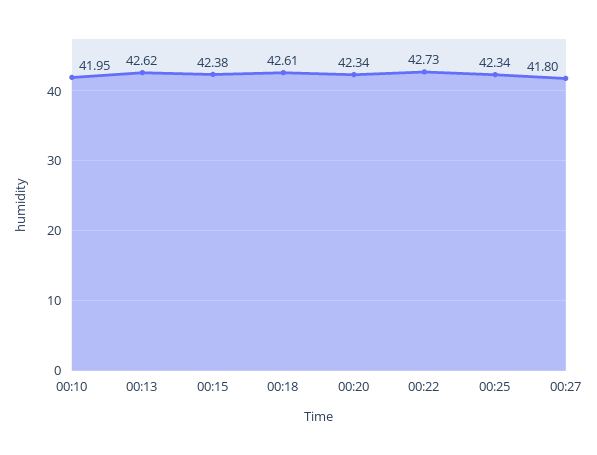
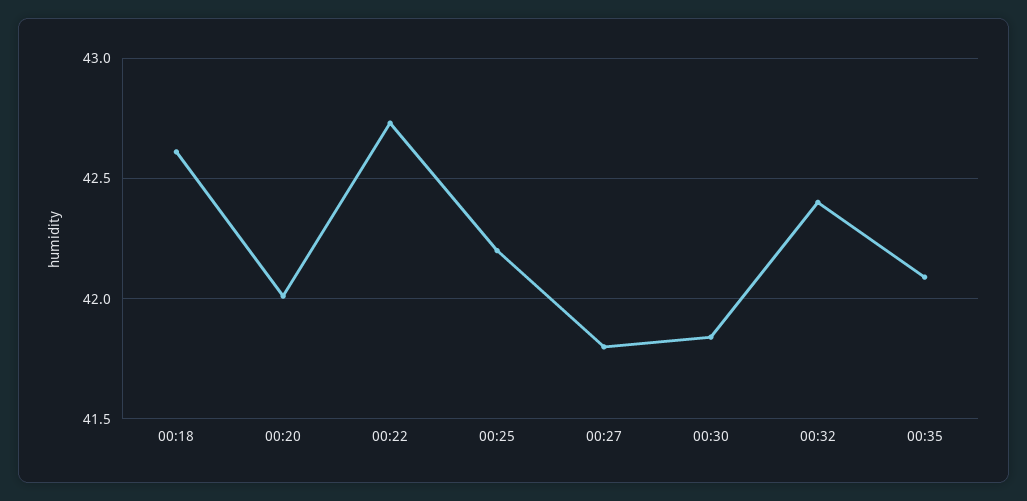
00:10: 41.95 -> none
00:13: 42.62 -> none
00:15: 42.38 -> none
00:20: 42.34 -> 42
00:25: 42.34 -> 42.2
00:30: none -> 41.85
00:32: none -> 42.4
00:35: none -> 42.1

